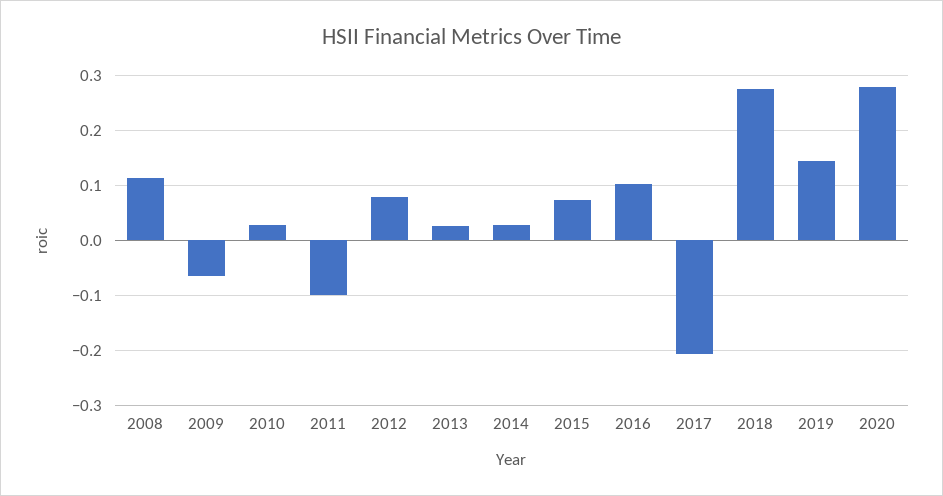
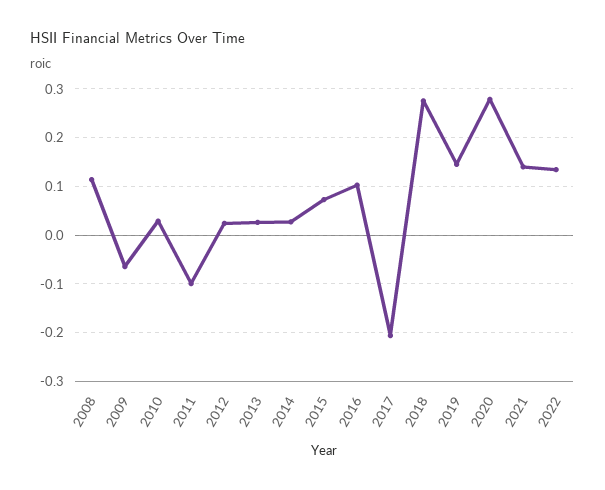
2012: 0.08 -> 0.02
2021: none -> 0.14
2022: none -> 0.14

